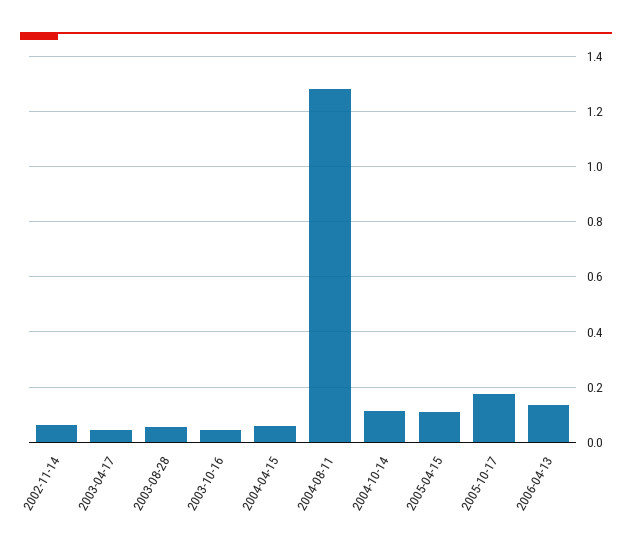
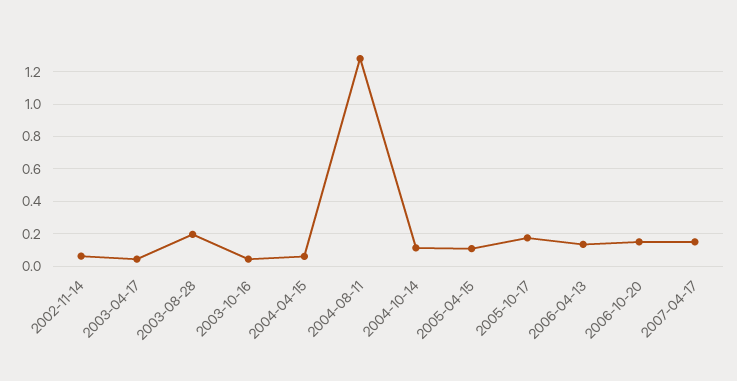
2003-08-28: 0.05 -> 0.2
2006-10-20: none -> 0.15
2007-04-17: none -> 0.15

